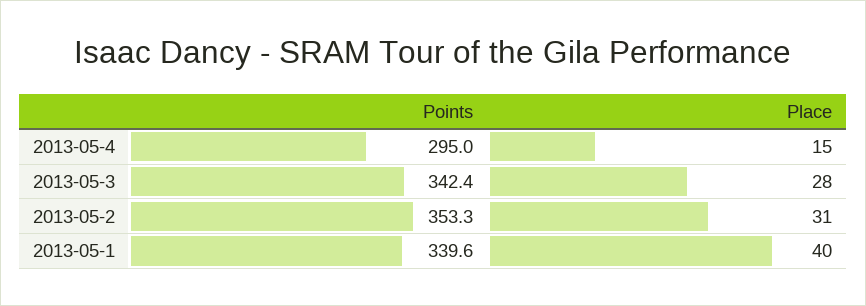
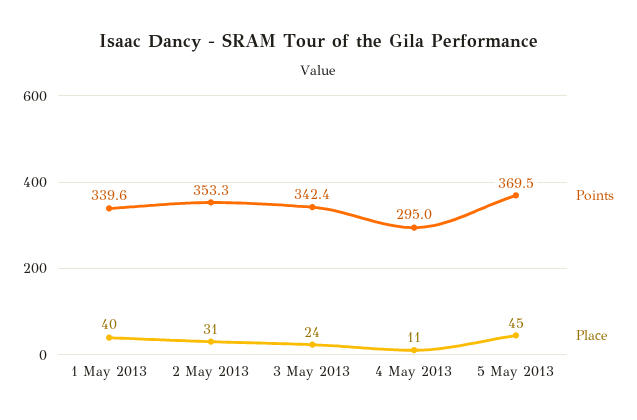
Place, 2013-05-4: 15 -> 11
Place, 2013-05-3: 28 -> 24
Points, 5 May 2013: none -> 369.5
Place, 5 May 2013: none -> 45

